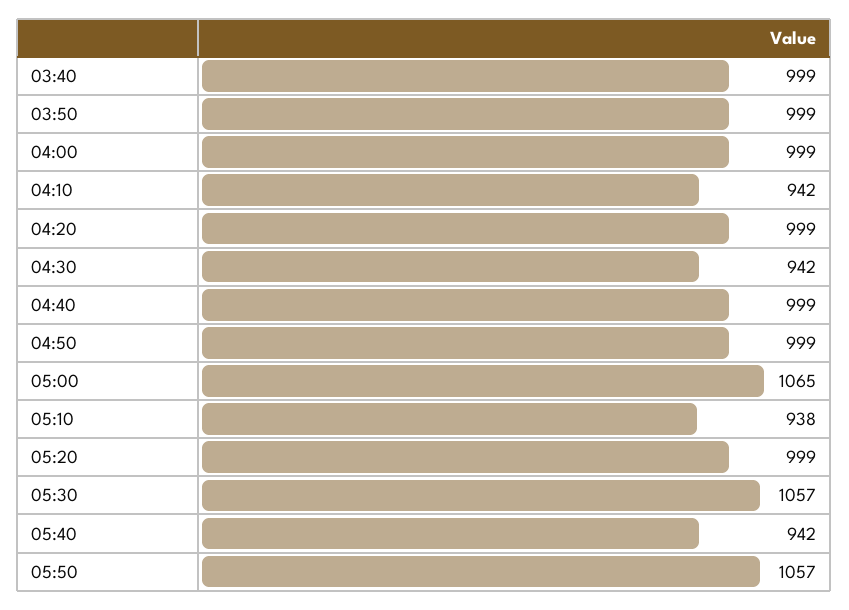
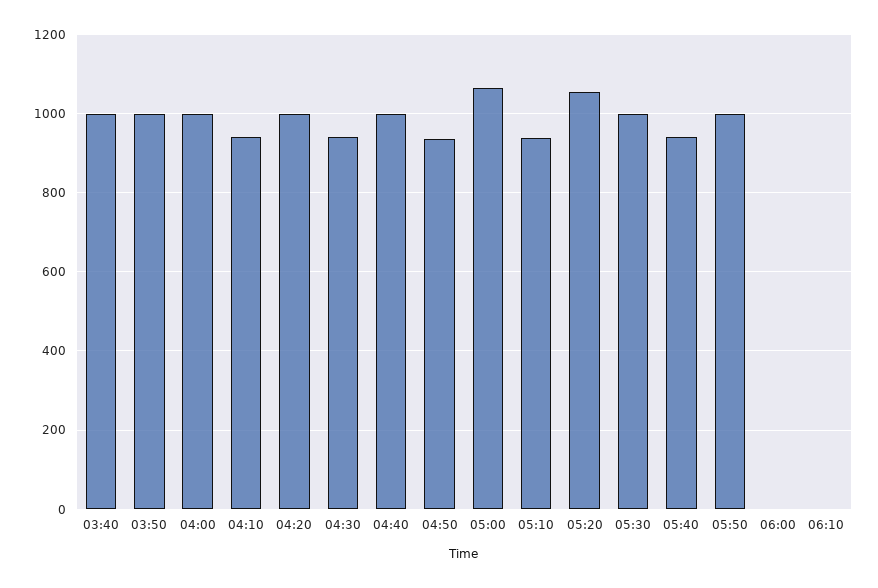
04:50: 999 -> 940
05:20: 999 -> 1060
05:30: 1057 -> 1000
05:50: 1057 -> 1000
06:00: none -> 0
06:10: none -> 0

